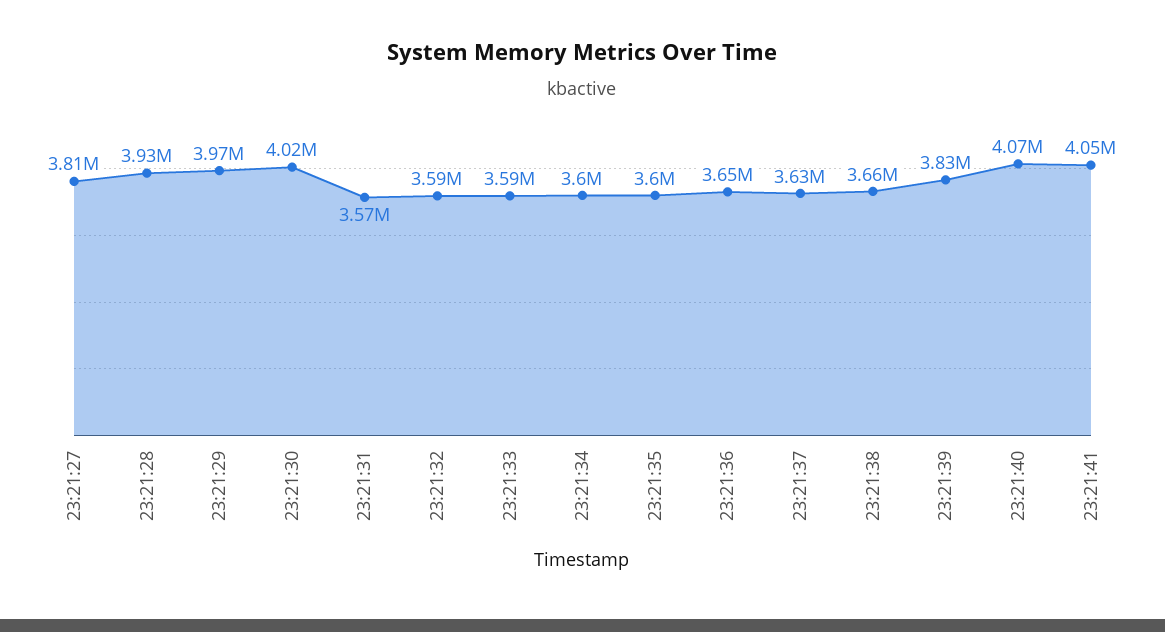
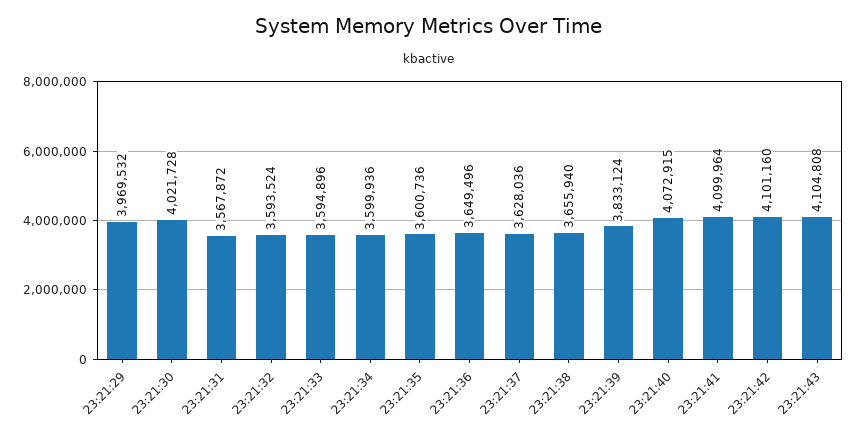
23:21:27: 3810000 -> none
23:21:28: 3930000 -> none
23:21:41: 4050000 -> 4099964
23:21:42: none -> 4101160
23:21:43: none -> 4104808

